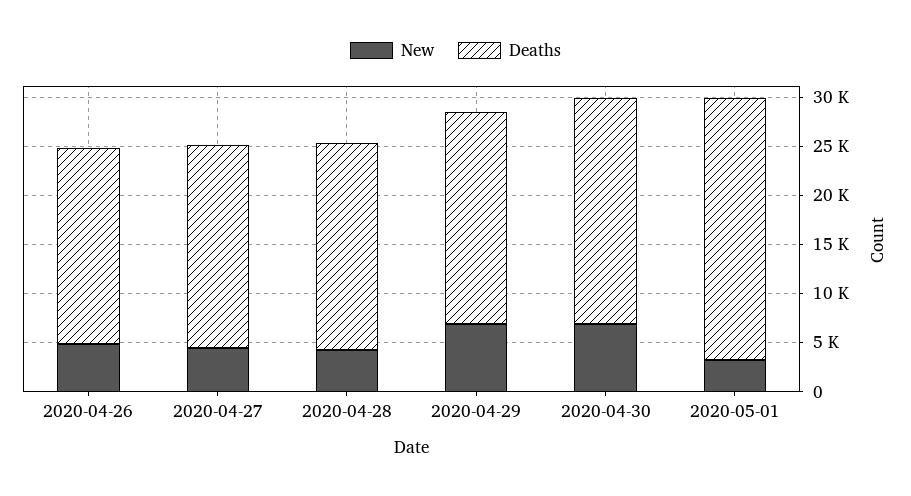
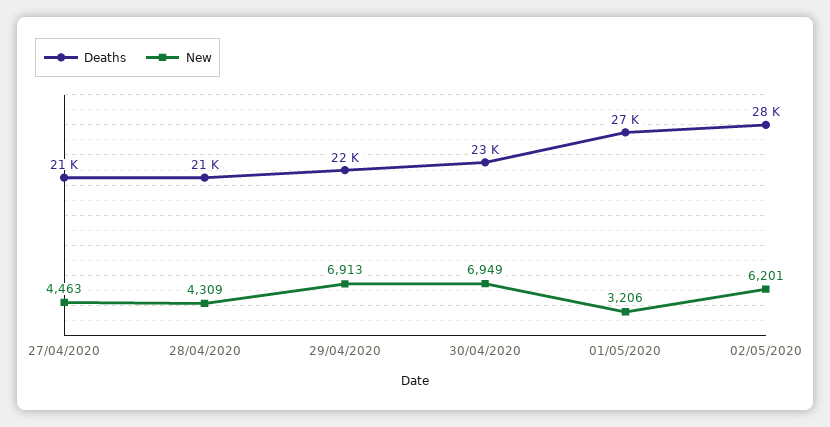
New, 2020-04-26: 5000 -> none
Deaths, 2020-04-26: 20000 -> none
Deaths, 02/05/2020: none -> 28000
New, 02/05/2020: none -> 6201

